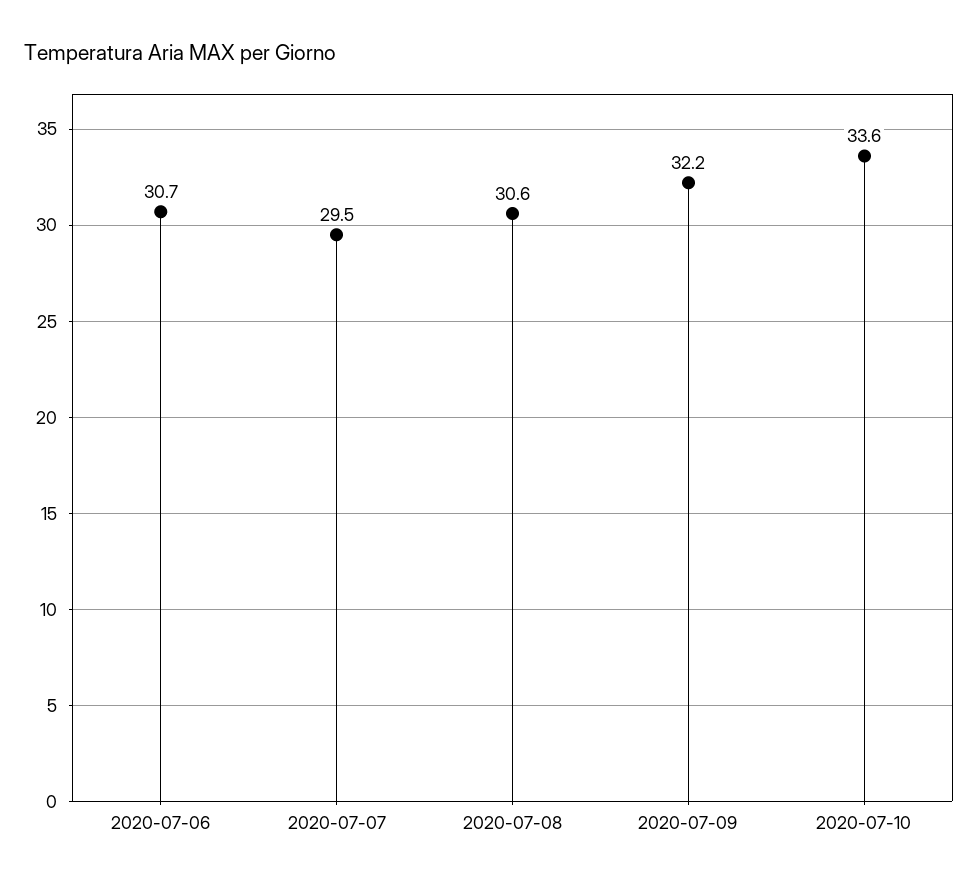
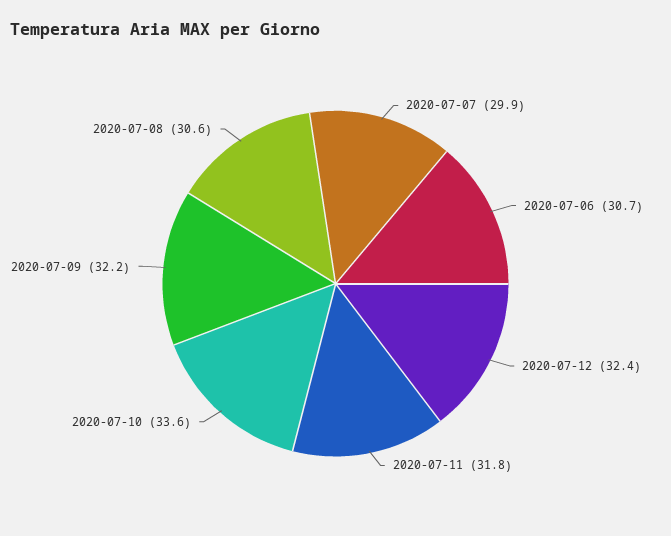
2020-07-07: 29.5 -> 29.9
2020-07-12: none -> 32.4
2020-07-11: none -> 31.8

